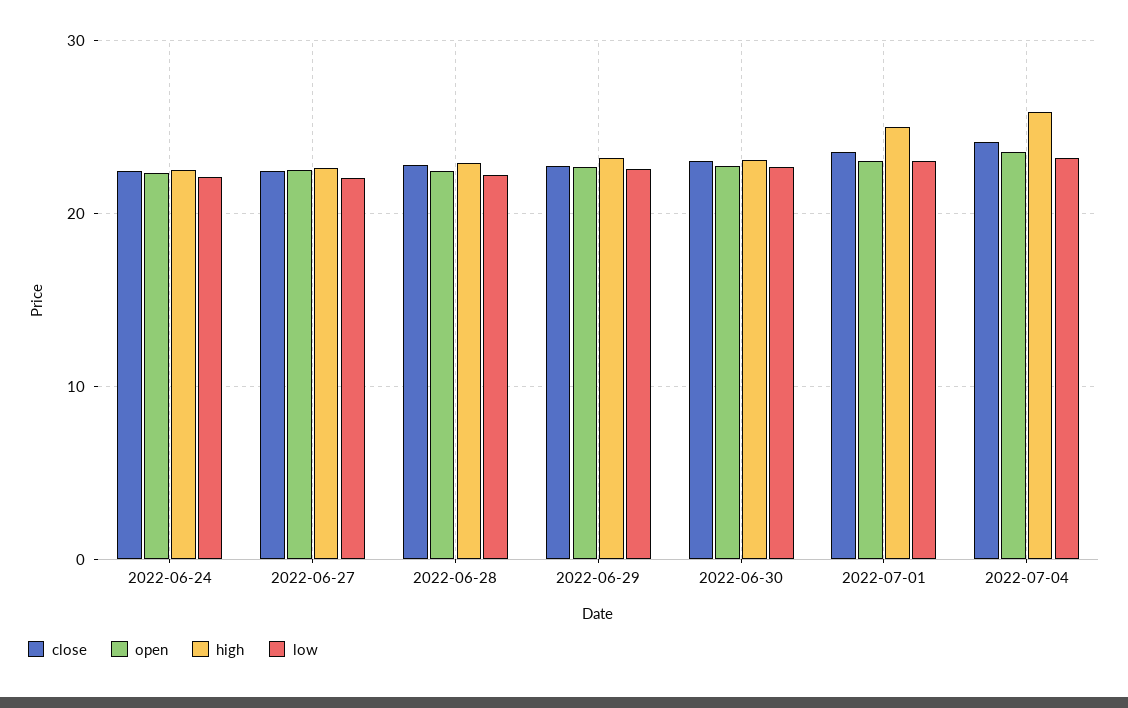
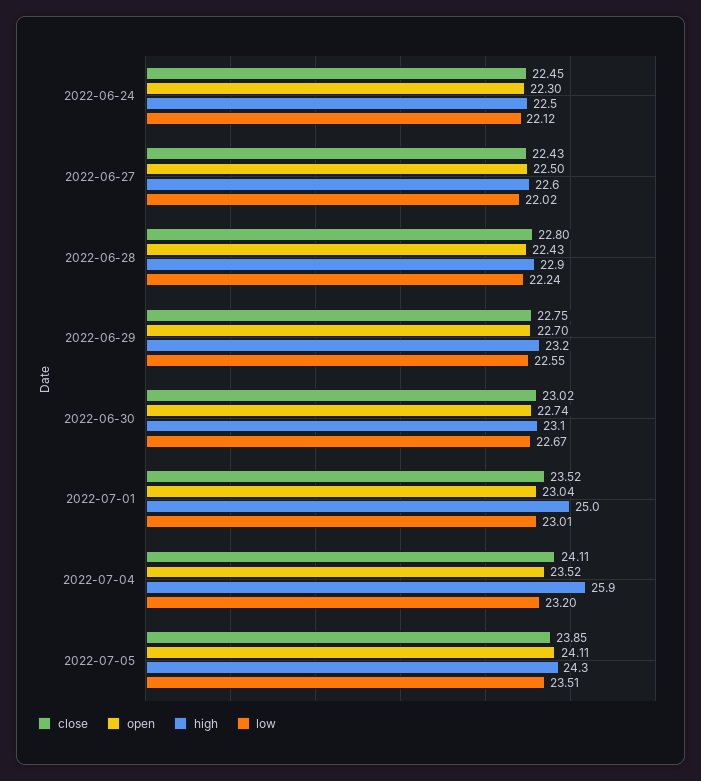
close, 2022-07-05: none -> 23.85
open, 2022-07-05: none -> 24.11
high, 2022-07-05: none -> 24.3
low, 2022-07-05: none -> 23.51

